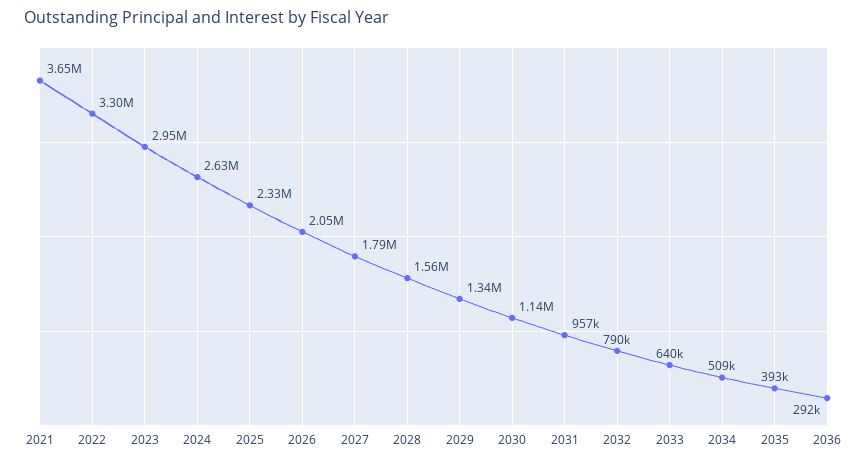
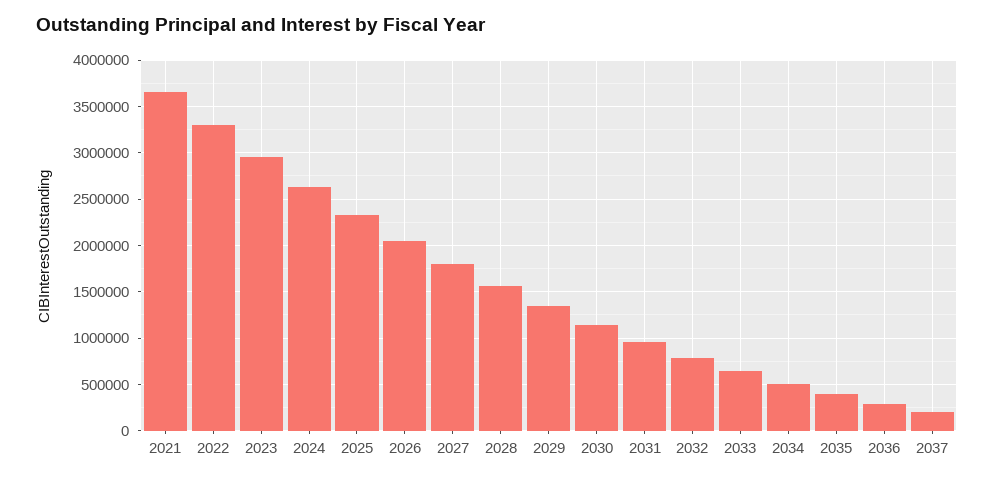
2037: none -> 200000

